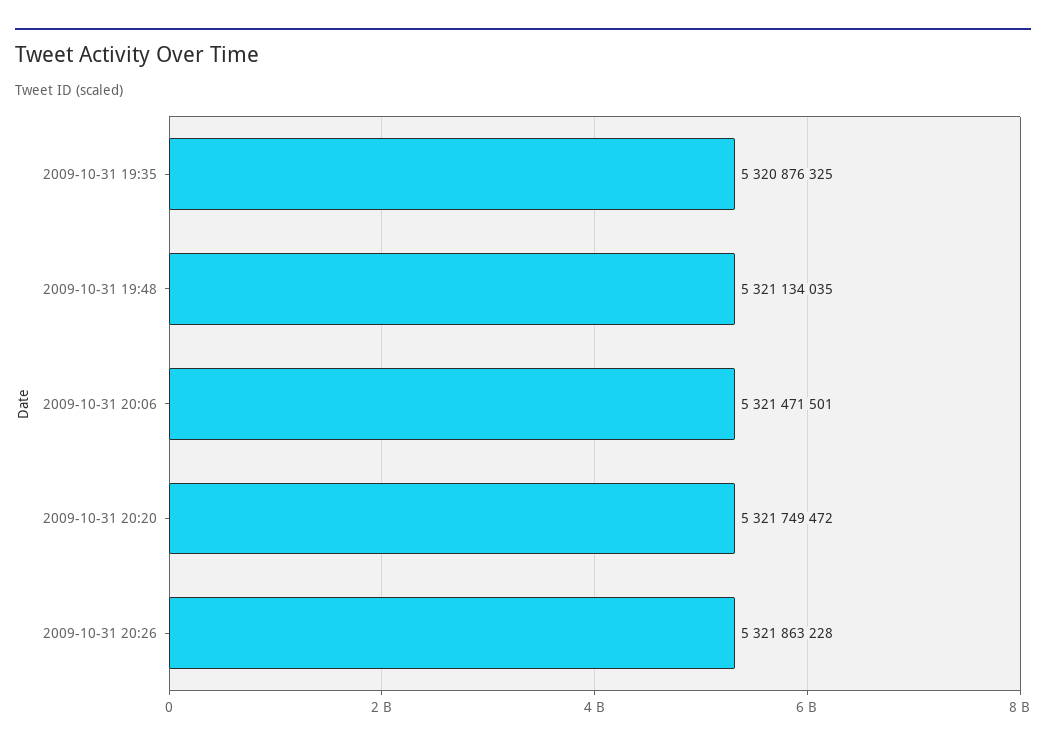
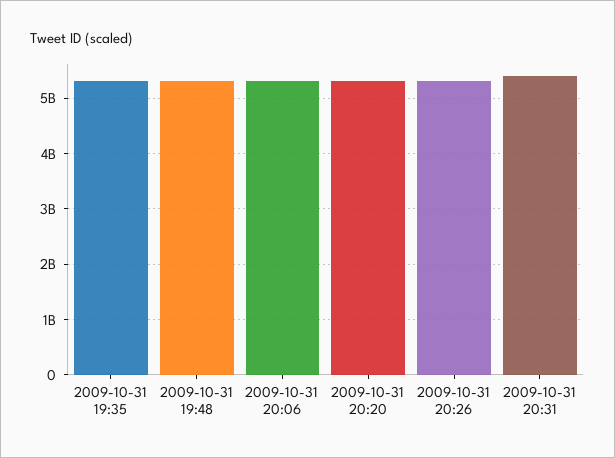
2009-10-31 20:31: none -> 5400000000

